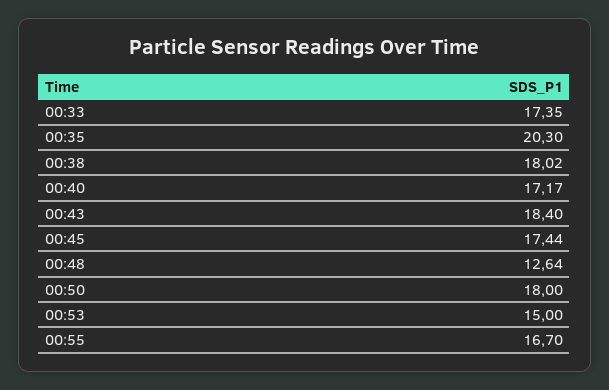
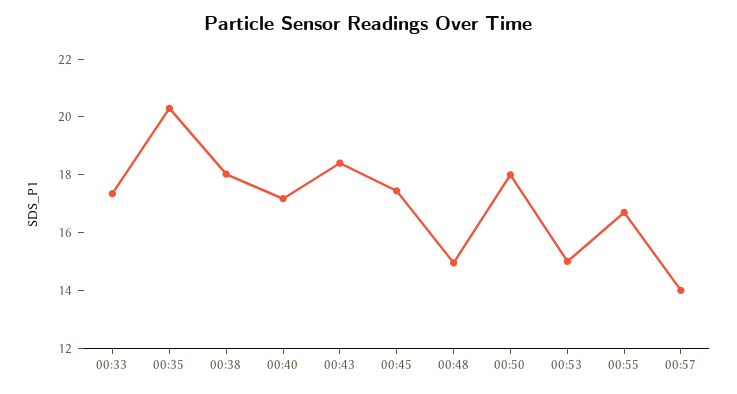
00:48: 12.64 -> 15
00:57: none -> 14

